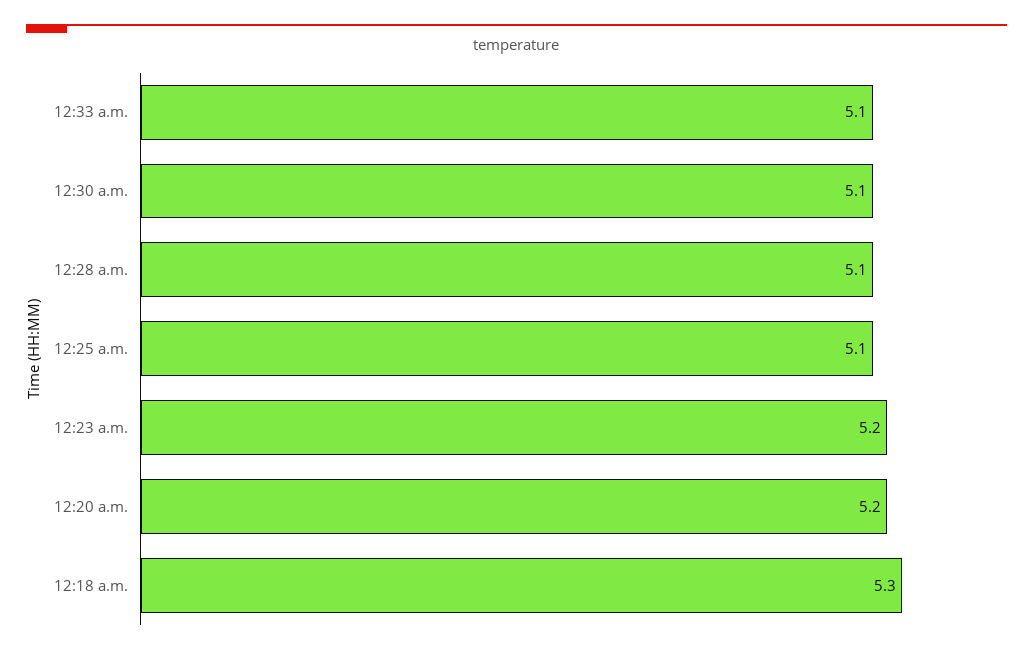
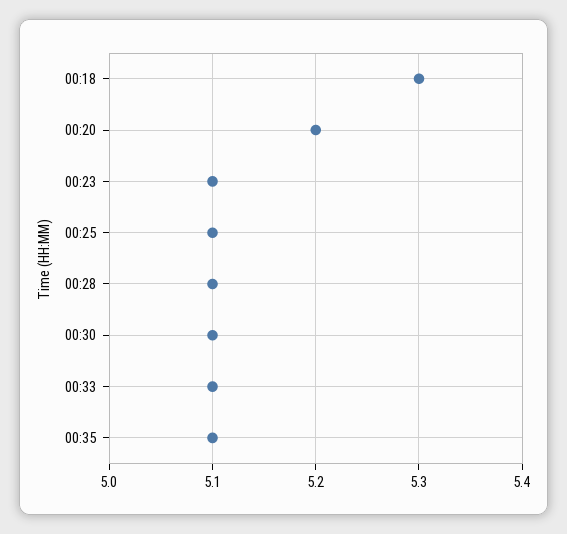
12:23 a.m.: 5.2 -> 5.1
00:35: none -> 5.1

